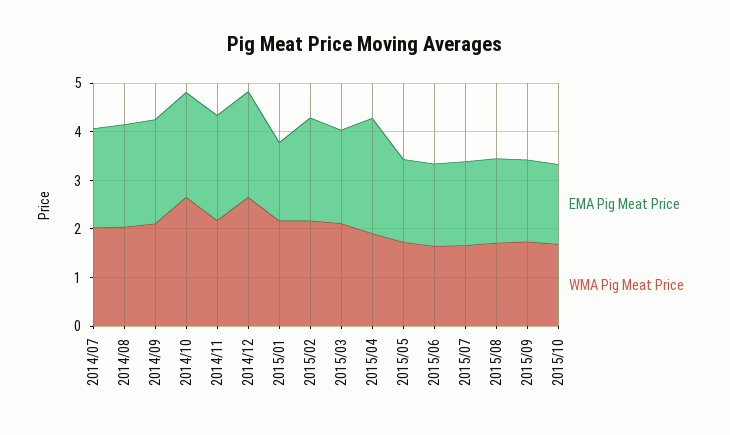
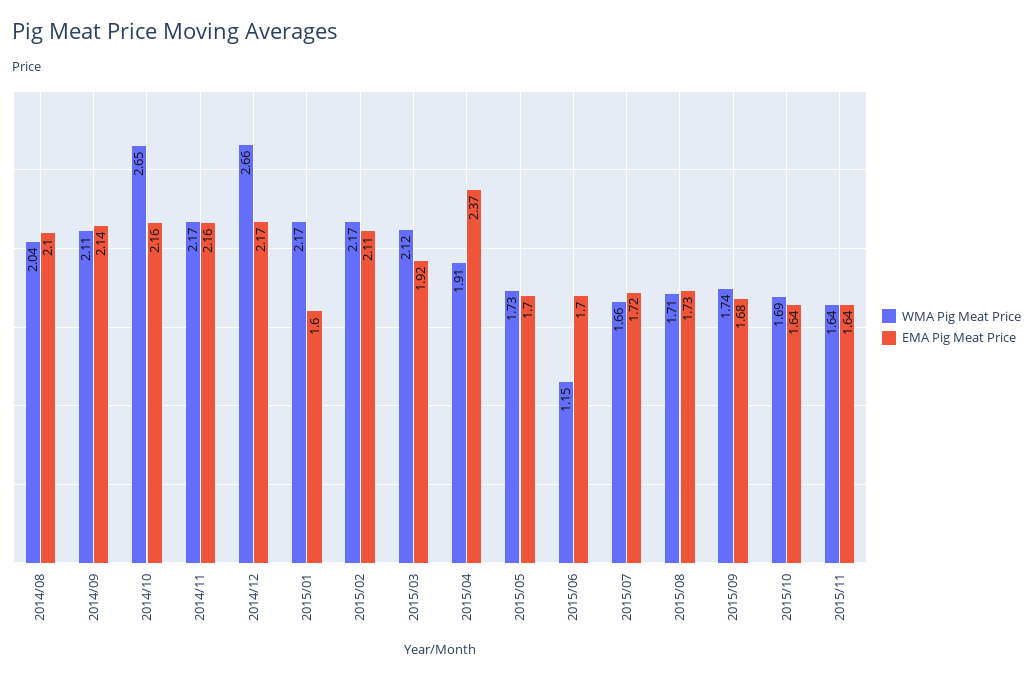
EMA Pig Meat Price, 2014/07: 2 -> none
WMA Pig Meat Price, 2014/07: 2 -> none
WMA Pig Meat Price, 2015/06: 1.6 -> 1.15
WMA Pig Meat Price, 2015/11: none -> 1.64
EMA Pig Meat Price, 2015/11: none -> 1.64

